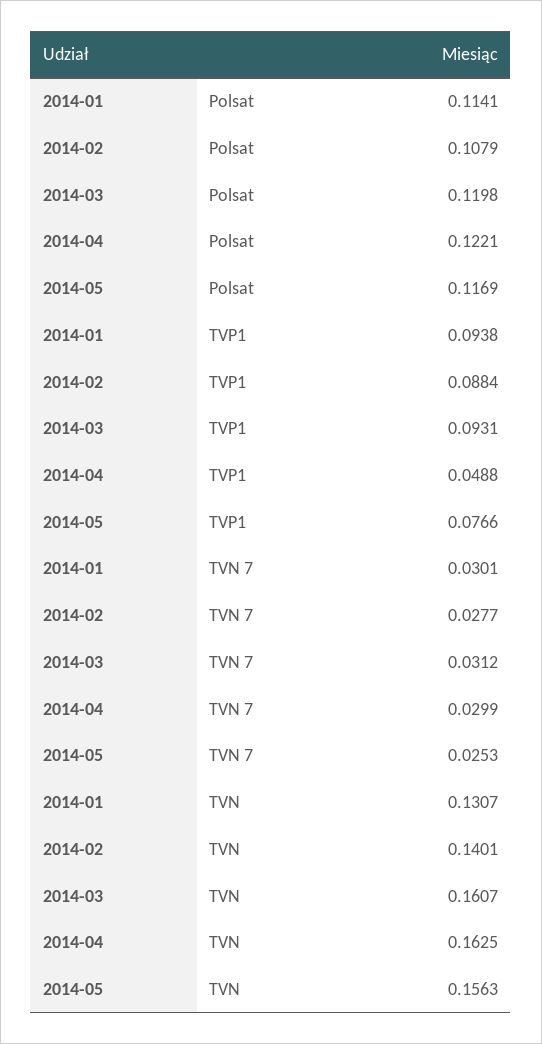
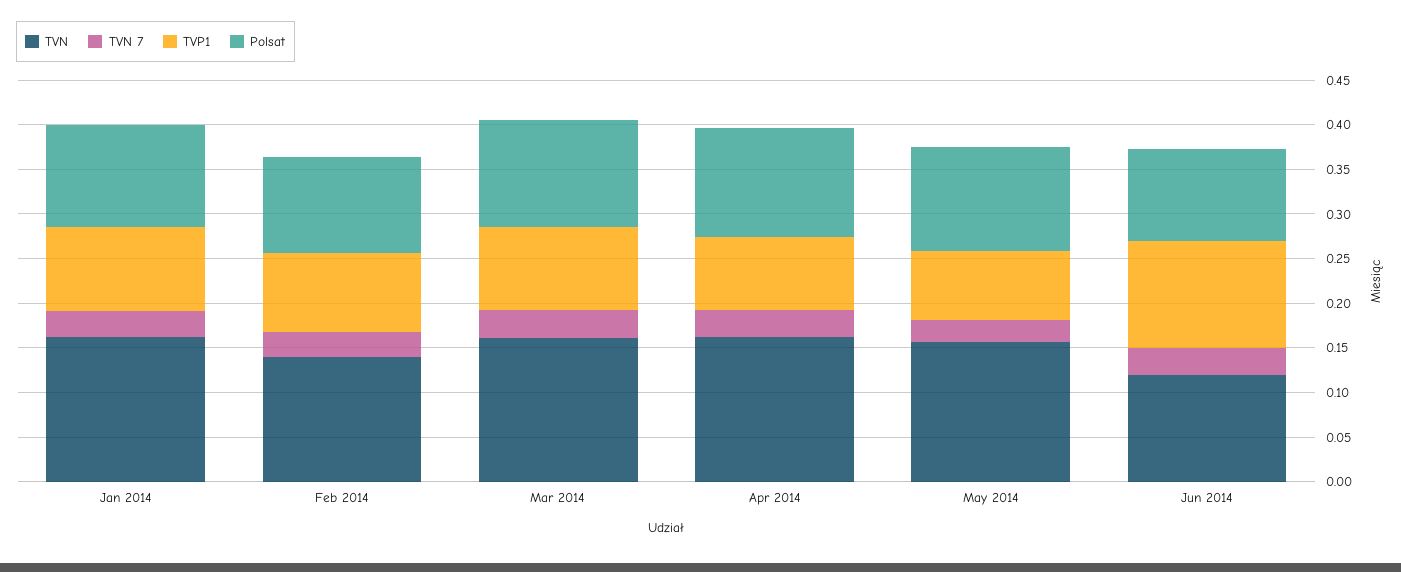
TVP1, 2014-04: 0.0488 -> 0.08
TVN, 2014-01: 0.1307 -> 0.16
TVN, Jun 2014: none -> 0.12
TVN 7, Jun 2014: none -> 0.03
TVP1, Jun 2014: none -> 0.12
Polsat, Jun 2014: none -> 0.1

